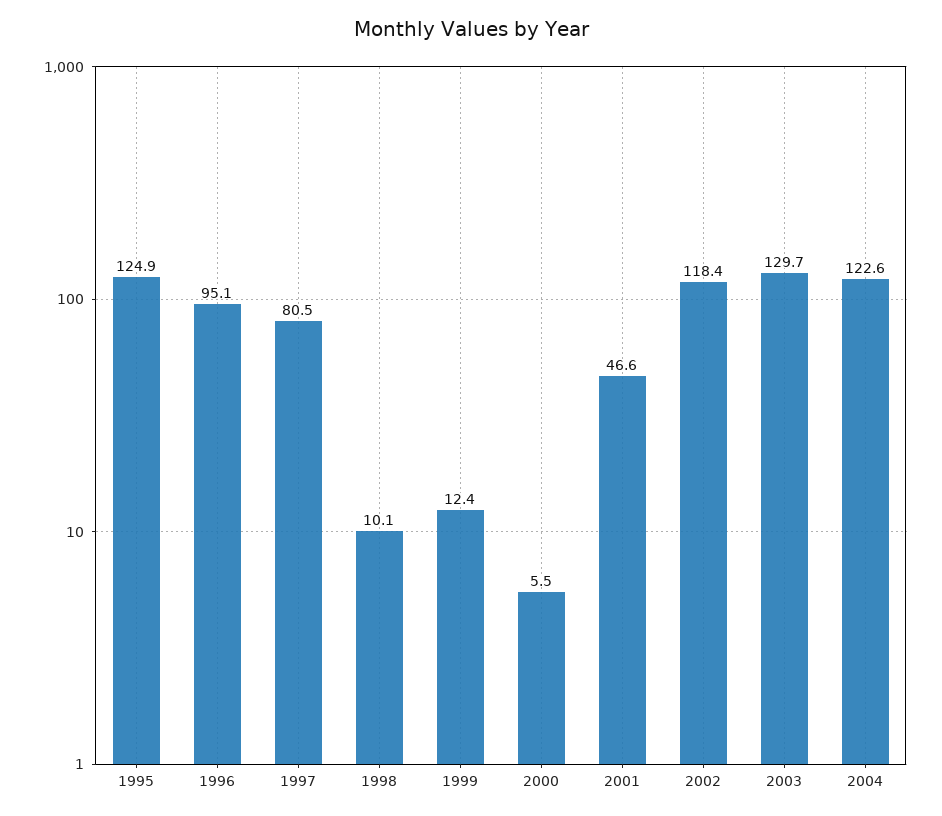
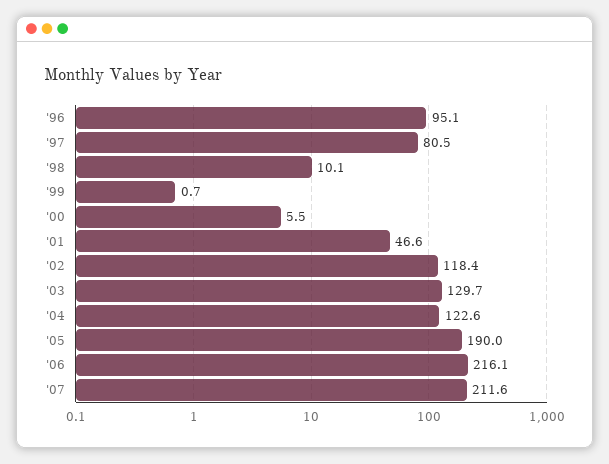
1995: 124.9 -> none
1999: 12.4 -> 0.7
'05: none -> 190
'06: none -> 216.1
'07: none -> 211.6

